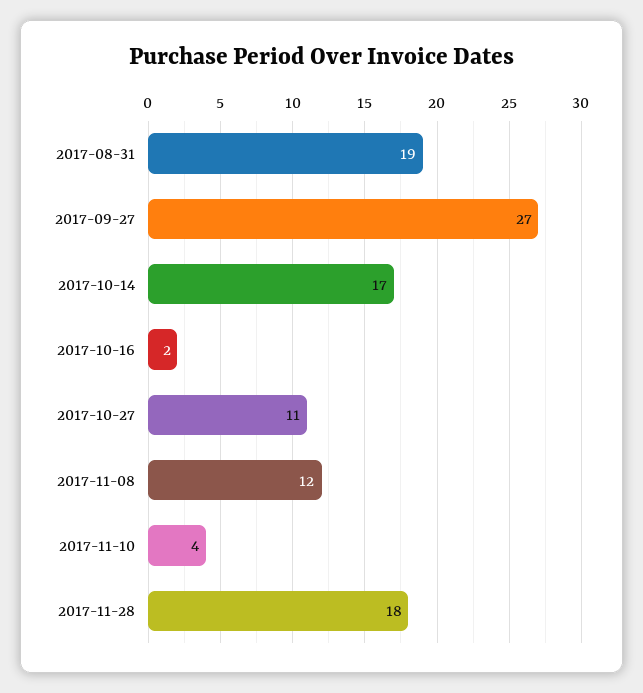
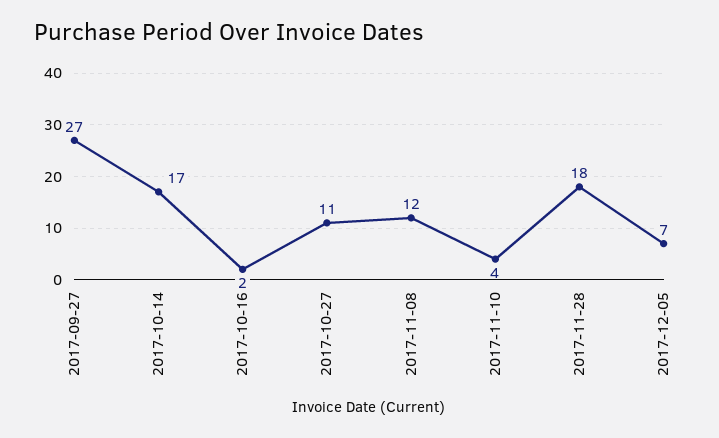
2017-08-31: 19 -> none
2017-12-05: none -> 7

